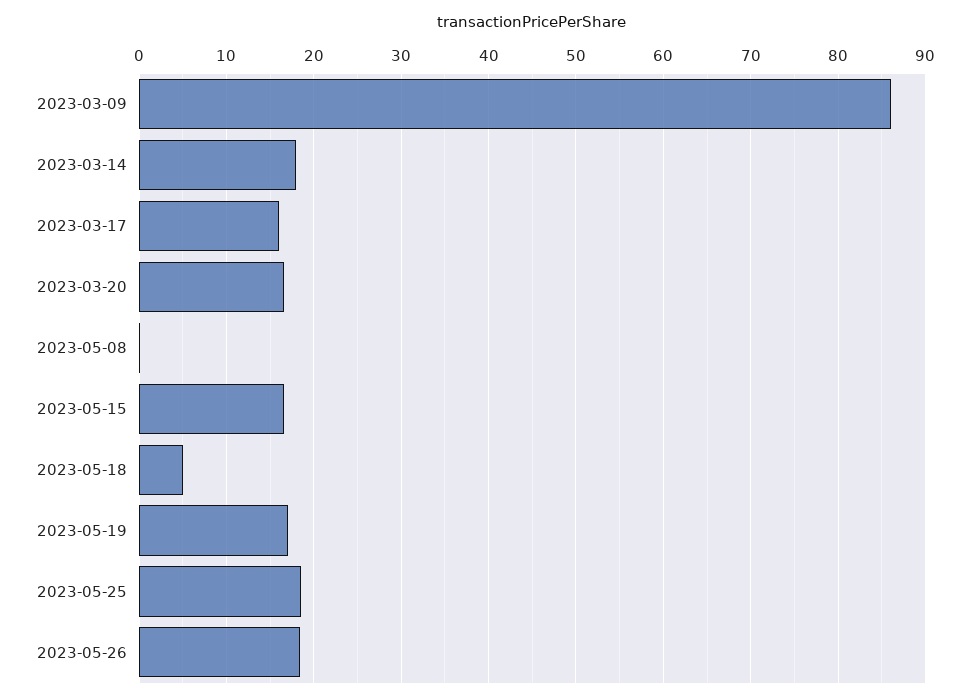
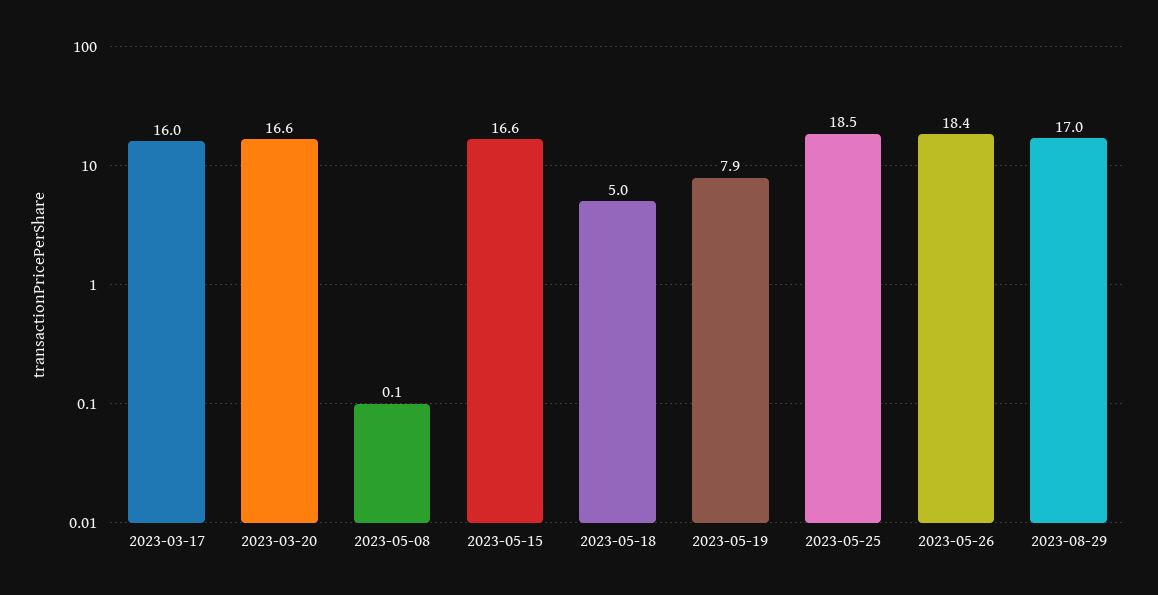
2023-03-09: 86 -> none
2023-03-14: 18 -> none
2023-05-19: 17 -> 7.9
2023-08-29: none -> 17

